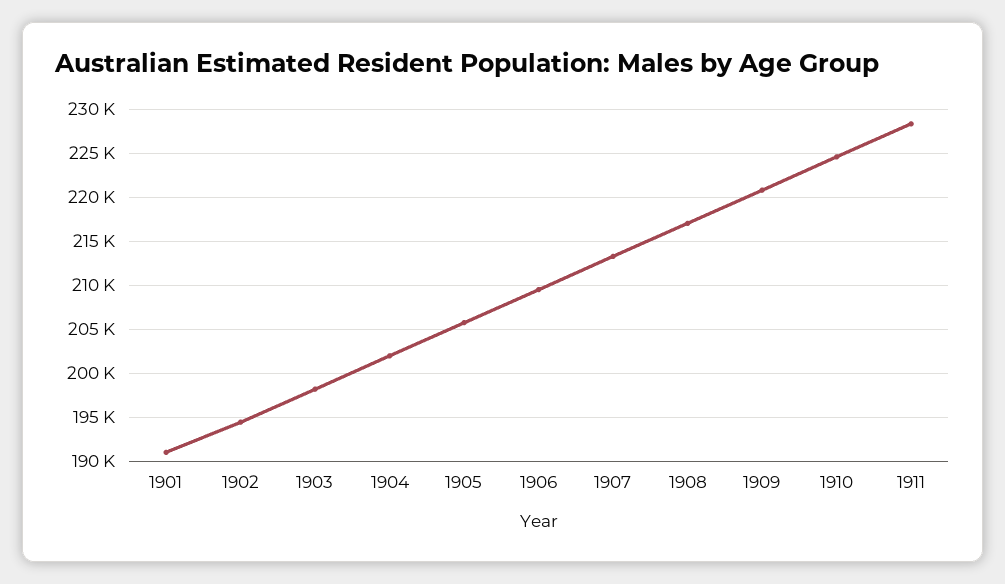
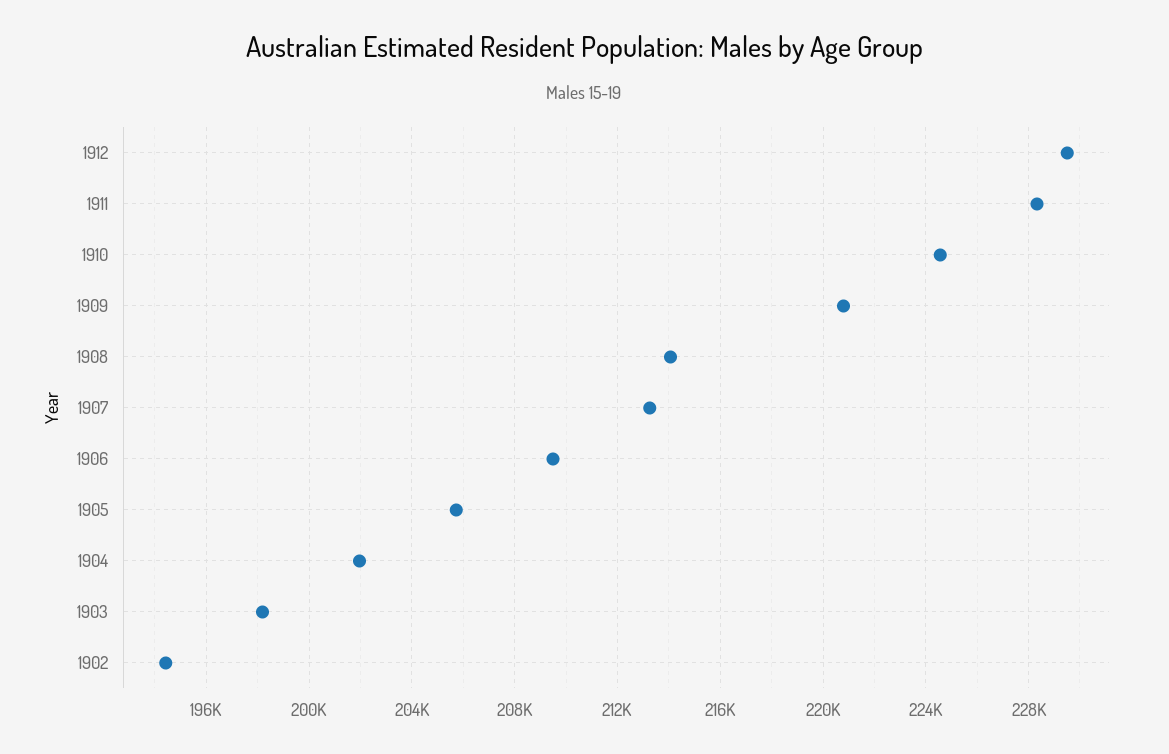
1901: 191000 -> none
1908: 217000 -> 214000
1912: none -> 229500

